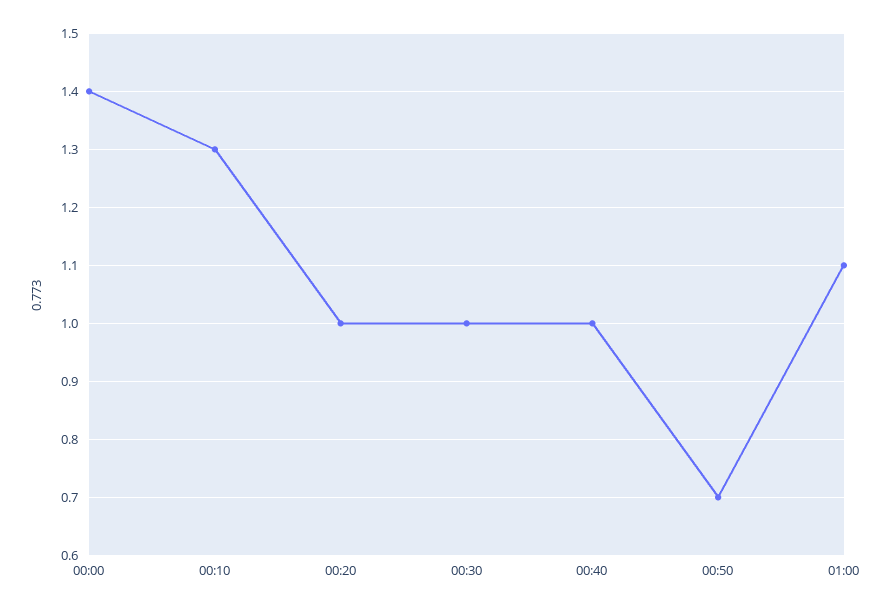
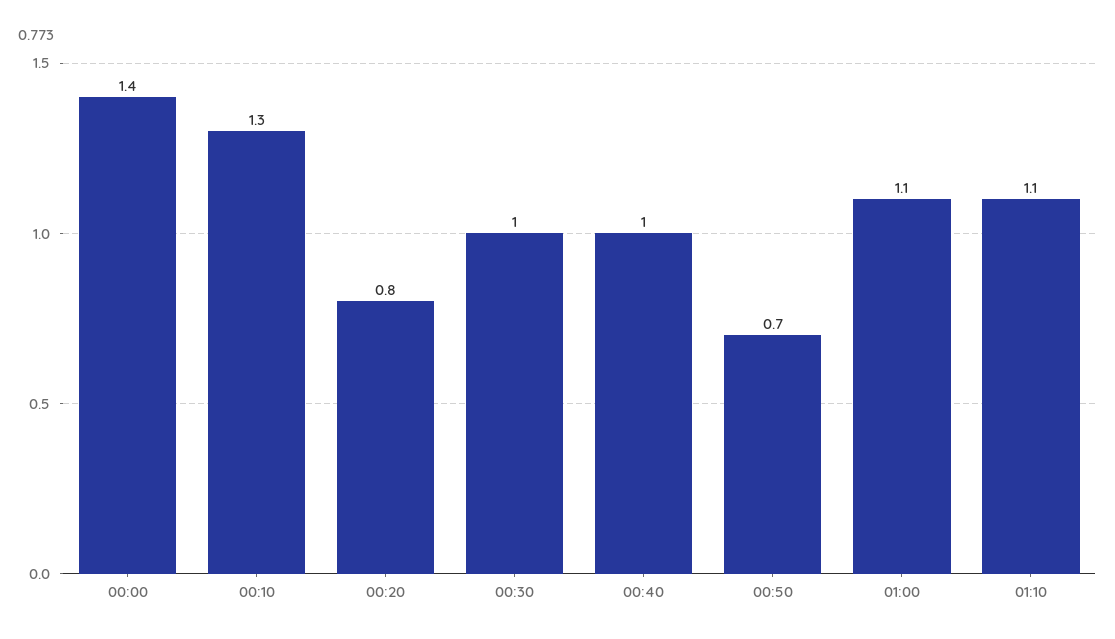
00:20: 1 -> 0.8
01:10: none -> 1.1

